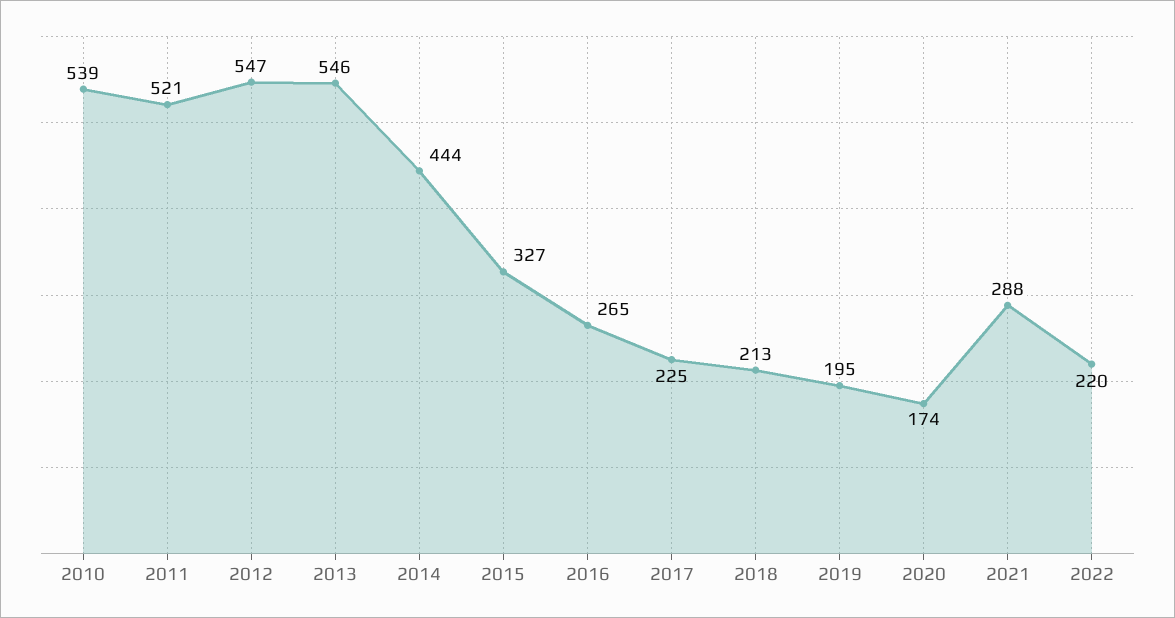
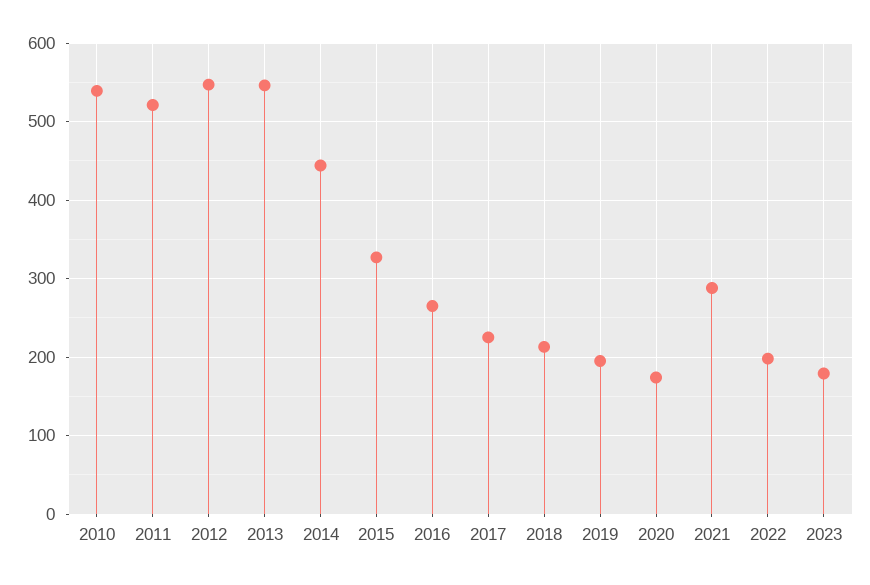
2022: 220 -> 200
2023: none -> 180

